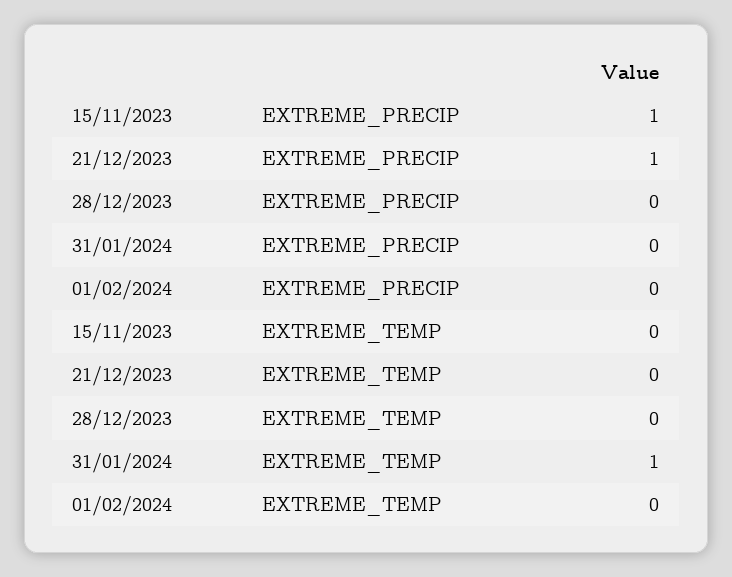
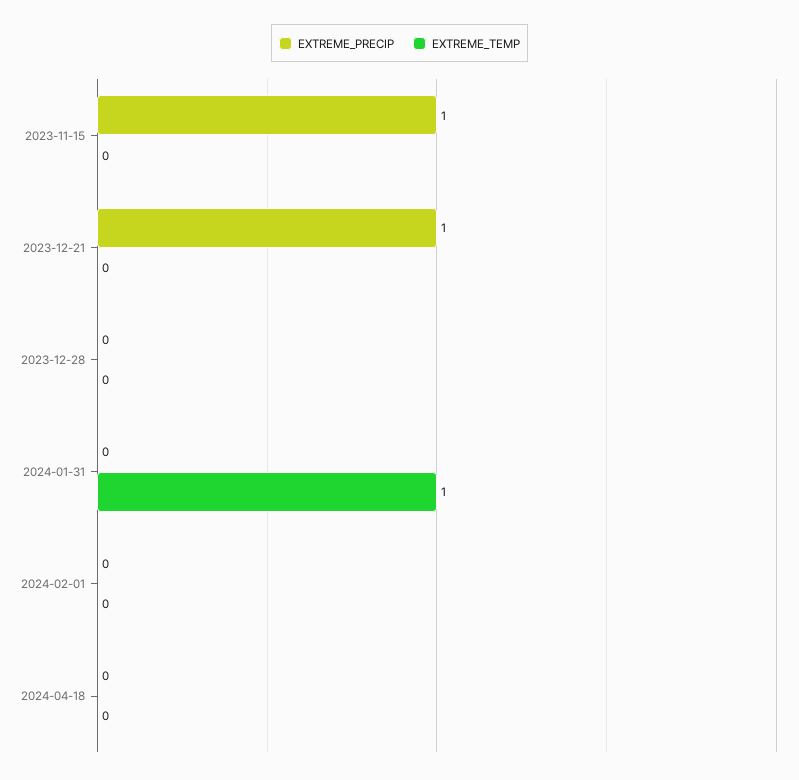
EXTREME_PRECIP, 2024-04-18: none -> 0
EXTREME_TEMP, 2024-04-18: none -> 0

